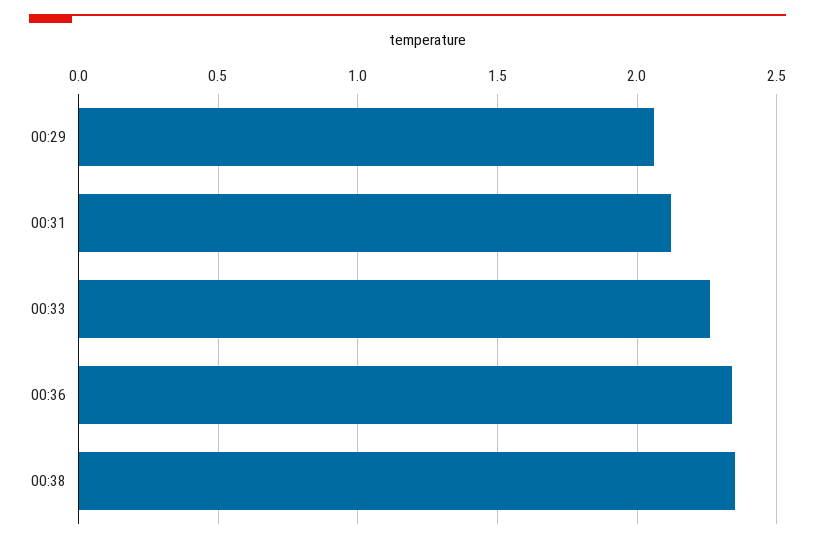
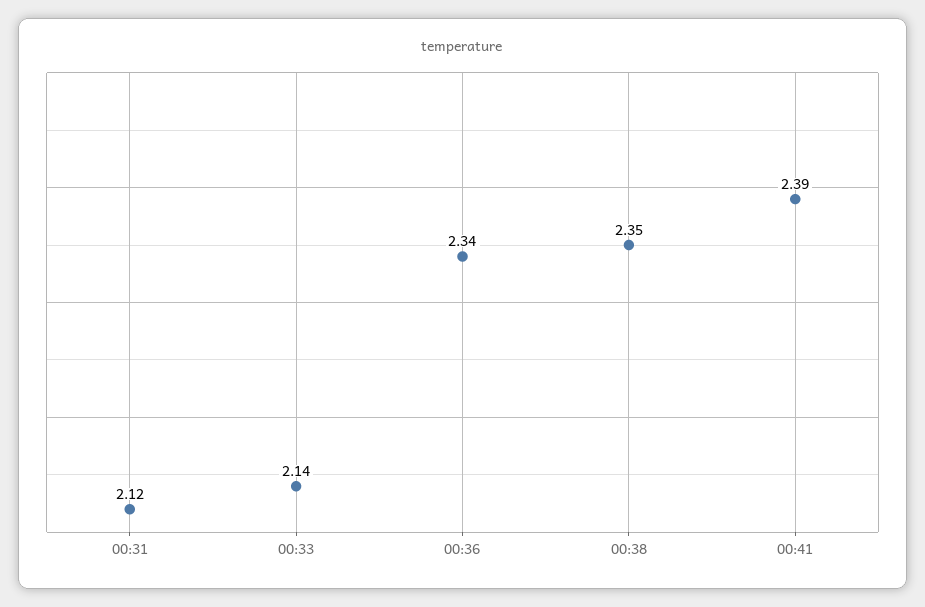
00:29: 2.05 -> none
00:33: 2.25 -> 2.14
00:41: none -> 2.39

